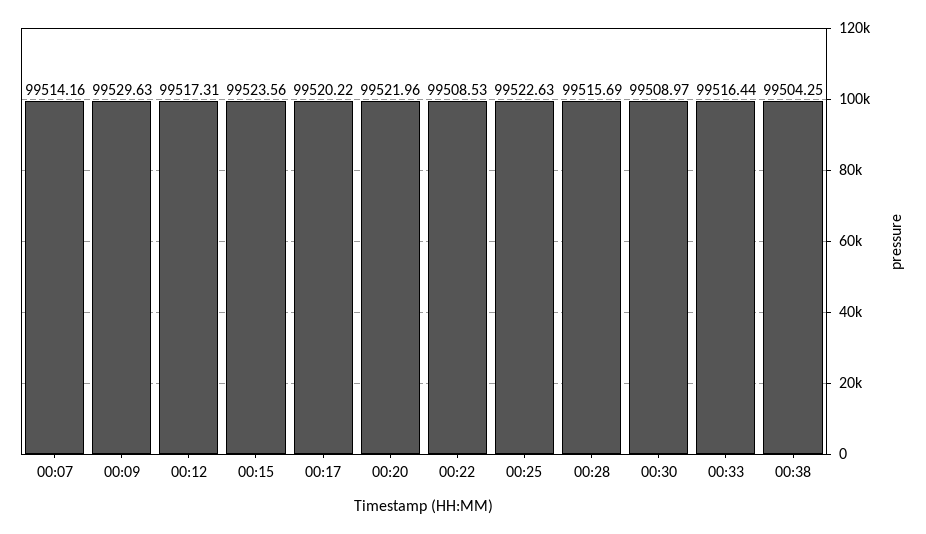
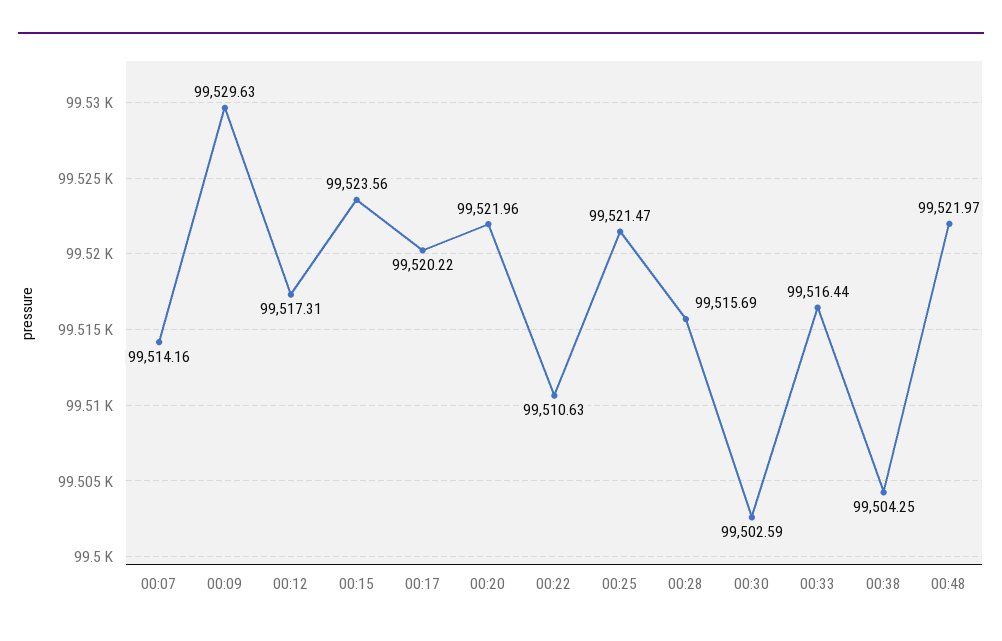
00:22: 99508.53 -> 99510.63
00:25: 99522.63 -> 99521.47
00:30: 99508.97 -> 99502.59
00:48: none -> 99521.97

